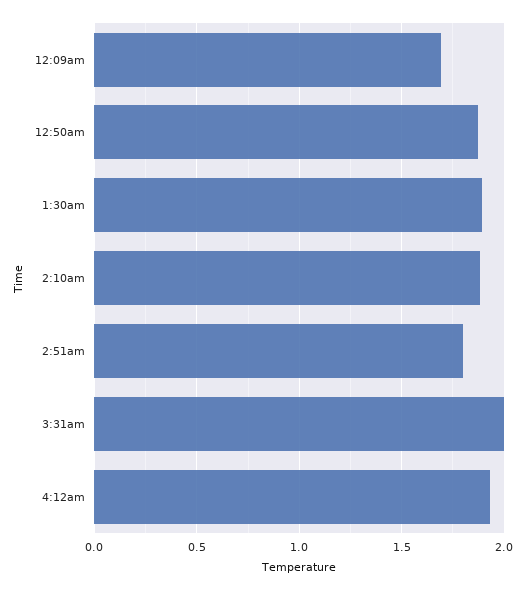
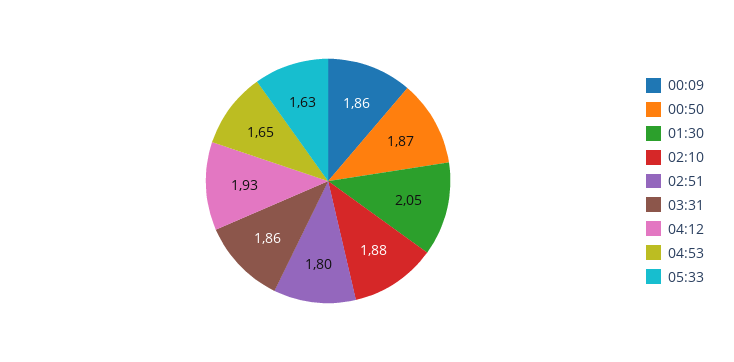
12:09am: 1.7 -> 1.86
1:30am: 1.9 -> 2.05
3:31am: 2 -> 1.86
04:53: none -> 1.65
05:33: none -> 1.63

